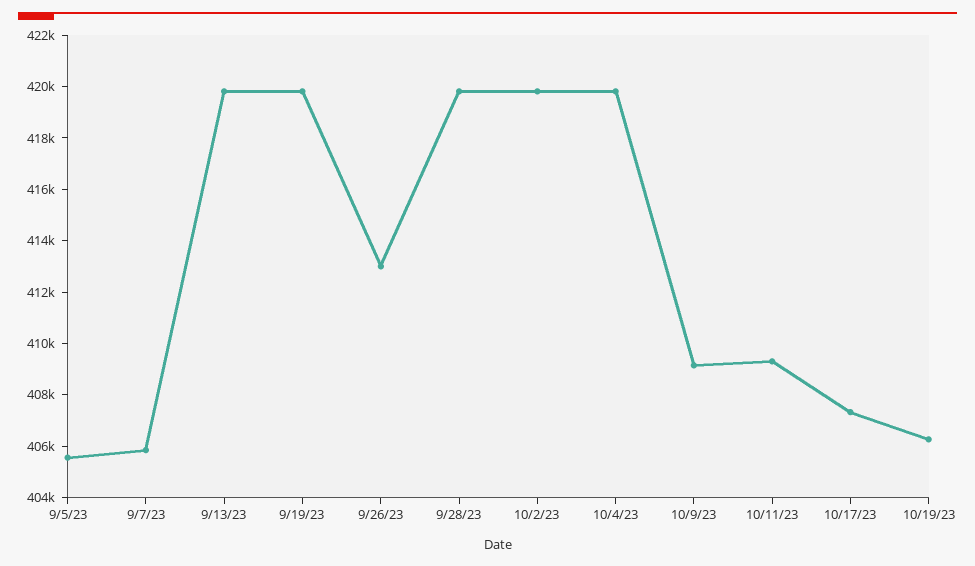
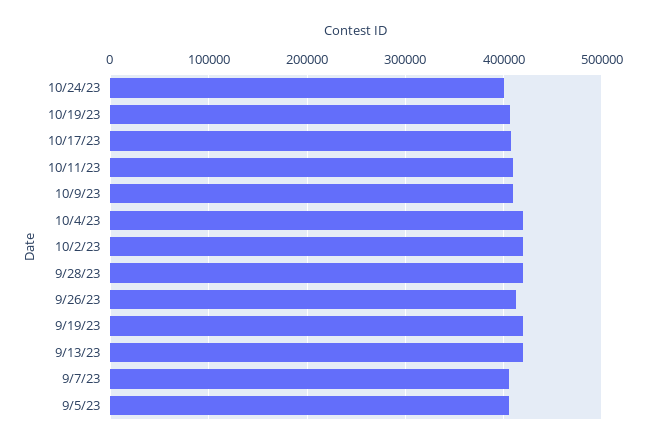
10/24/23: none -> 400000

